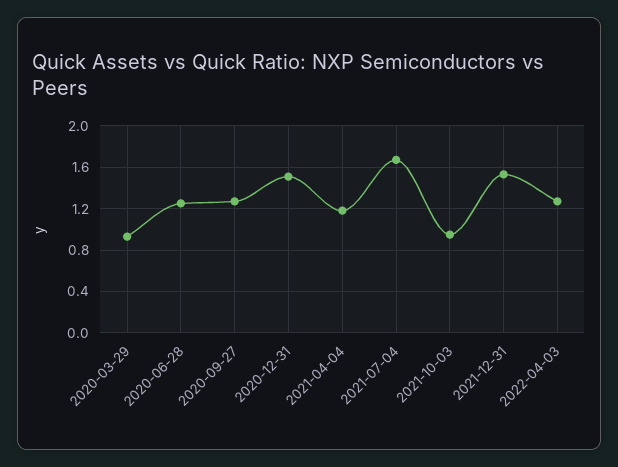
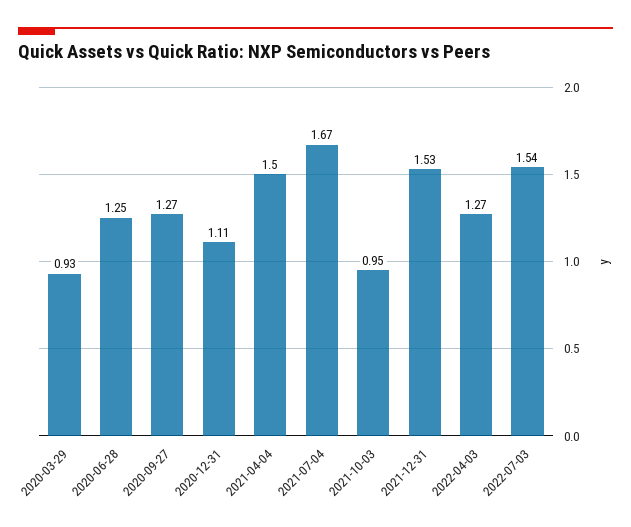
2020-12-31: 1.5 -> 1.11
2021-04-04: 1.2 -> 1.5
2022-07-03: none -> 1.54

